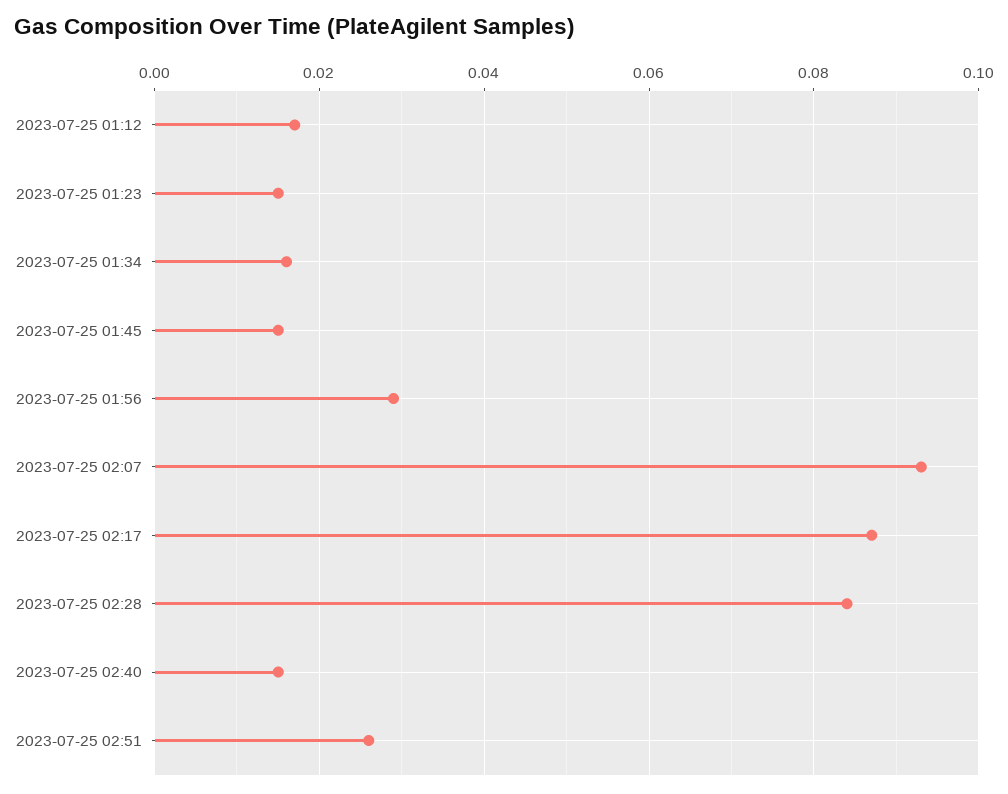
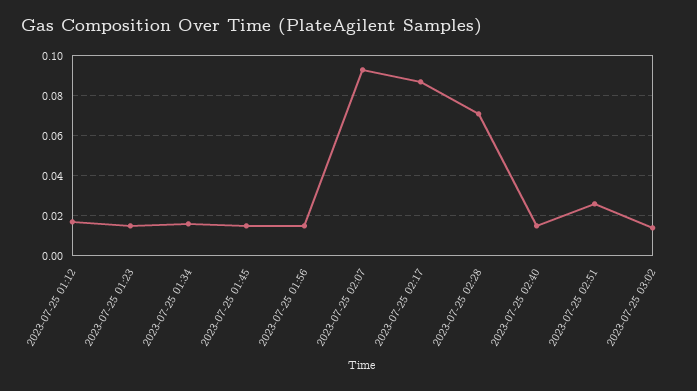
2023-07-25 01:56: 0.03 -> 0.015
2023-07-25 02:28: 0.085 -> 0.07
2023-07-25 03:02: none -> 0.015

